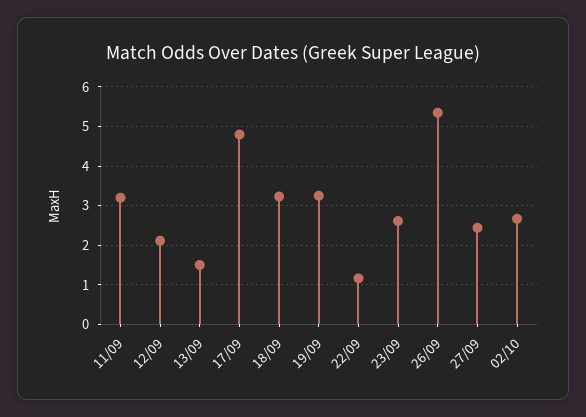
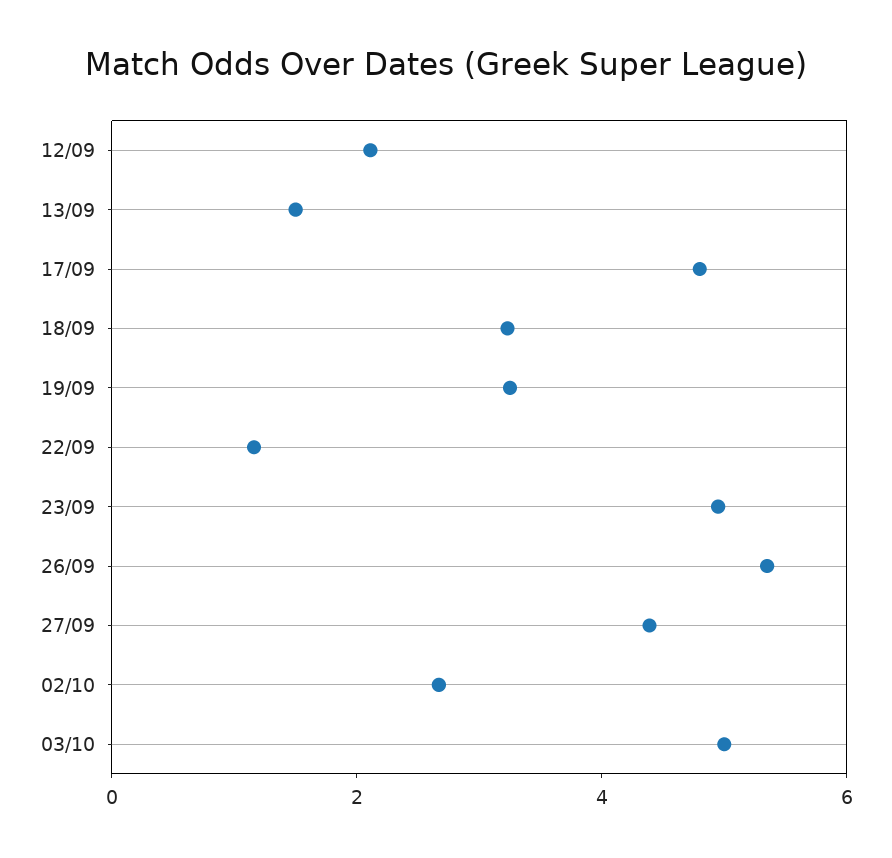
11/09: 3.2 -> none
23/09: 2.6 -> 5
27/09: 2.4 -> 4.5
03/10: none -> 5

